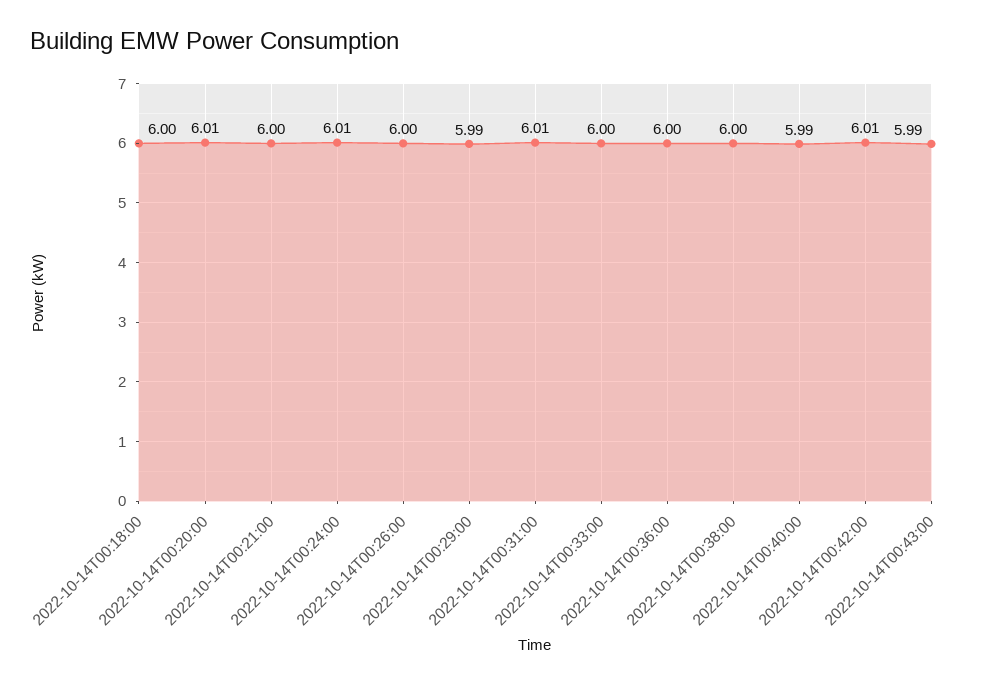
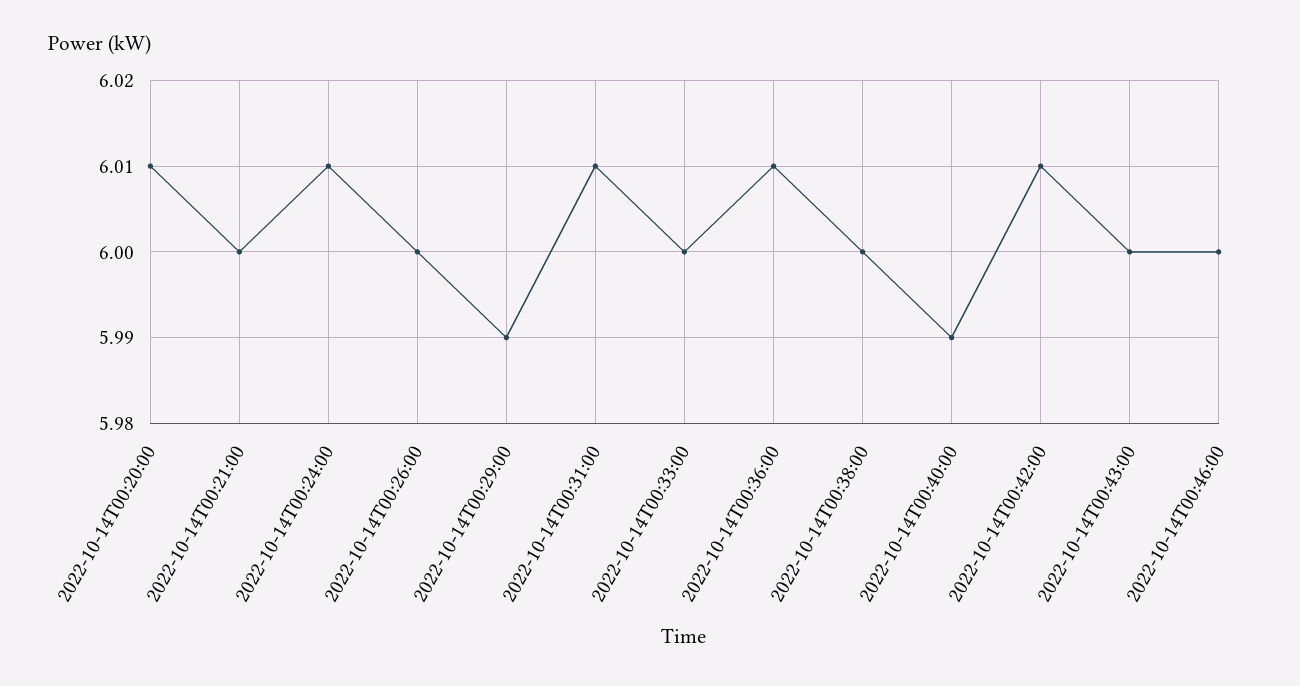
2022-10-14T00:18:00: 6 -> none
2022-10-14T00:36:00: 6 -> 6.01
2022-10-14T00:43:00: 5.99 -> 6
2022-10-14T00:46:00: none -> 6

